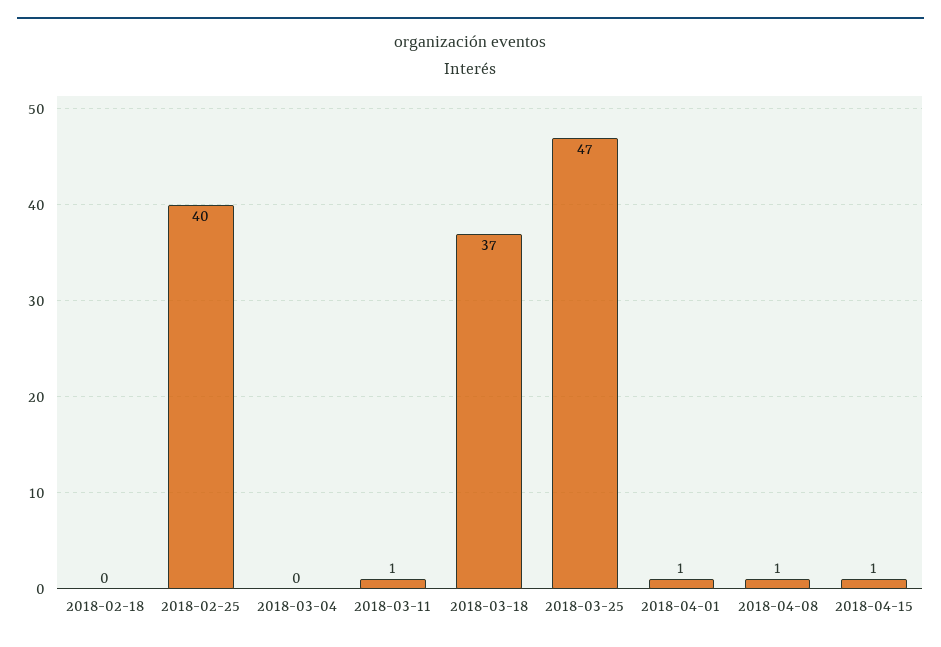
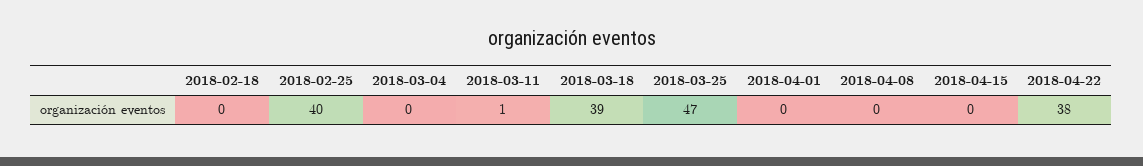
2018-03-18: 37 -> 39
2018-04-01: 1 -> 0
2018-04-08: 1 -> 0
2018-04-15: 1 -> 0
2018-04-22: none -> 38

